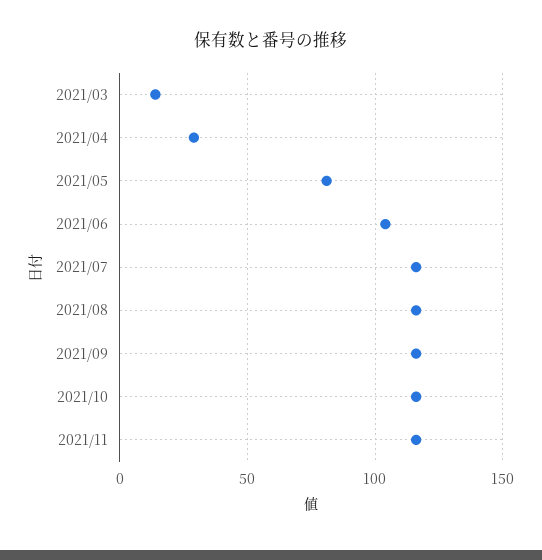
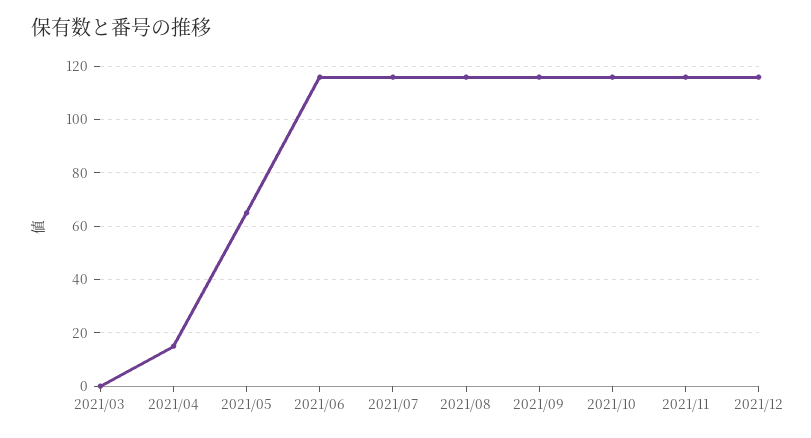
2021/03: 15 -> 0
2021/04: 30 -> 15
2021/05: 80 -> 65
2021/06: 105 -> 115
2021/12: none -> 115

